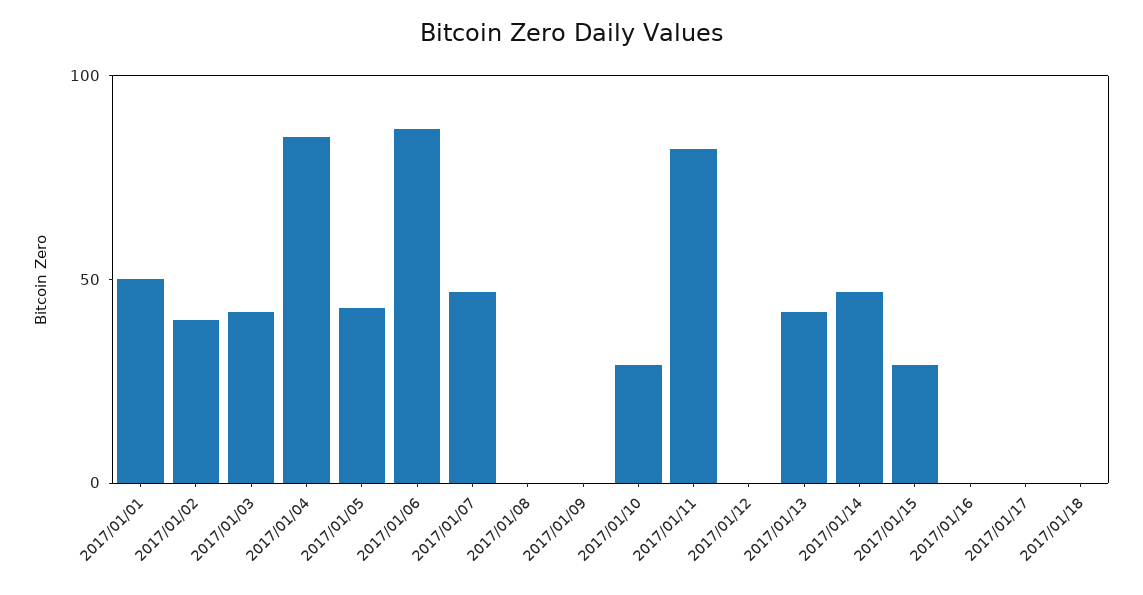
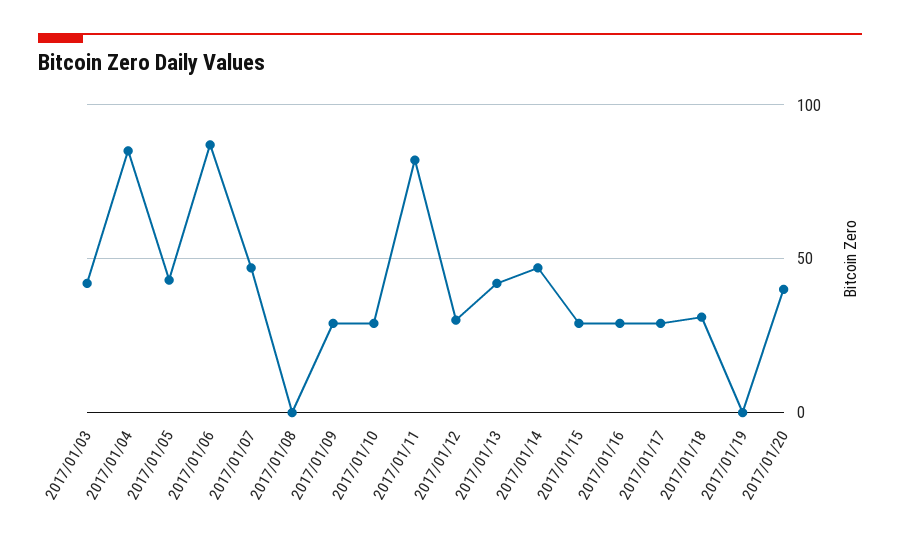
2017/01/01: 50 -> none
2017/01/02: 40 -> none
2017/01/09: 0 -> 30
2017/01/12: 0 -> 30
2017/01/16: 0 -> 30
2017/01/17: 0 -> 30
2017/01/18: 0 -> 30
2017/01/19: none -> 0
2017/01/20: none -> 40

